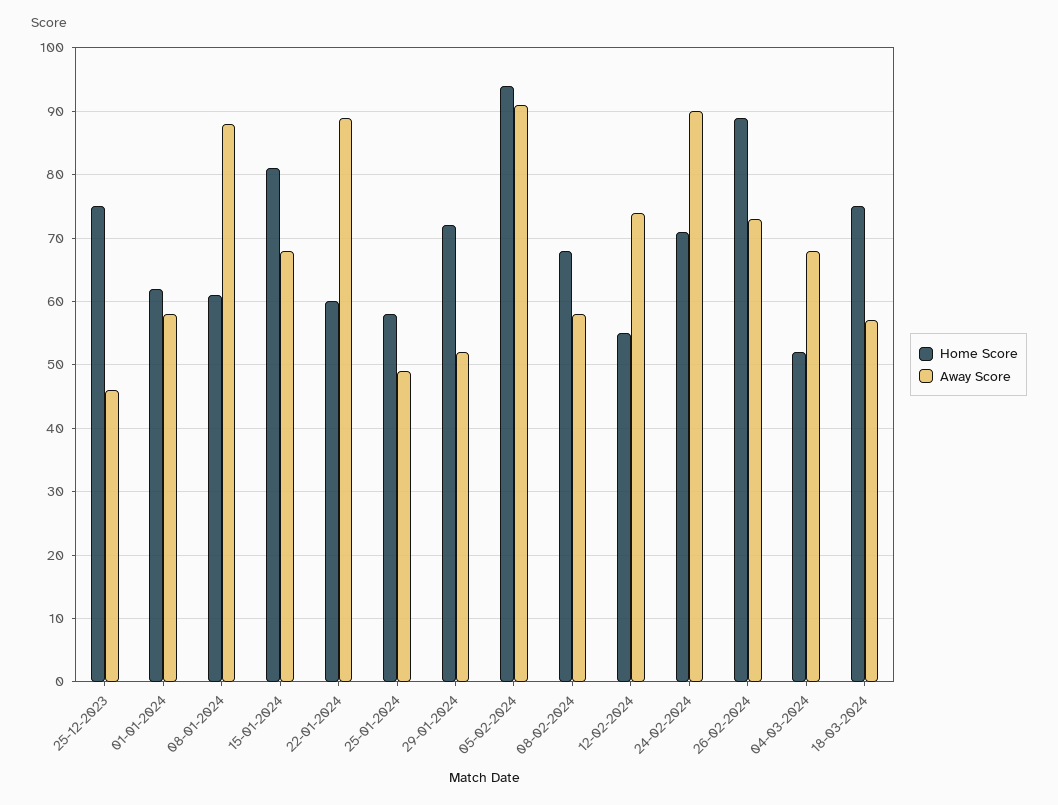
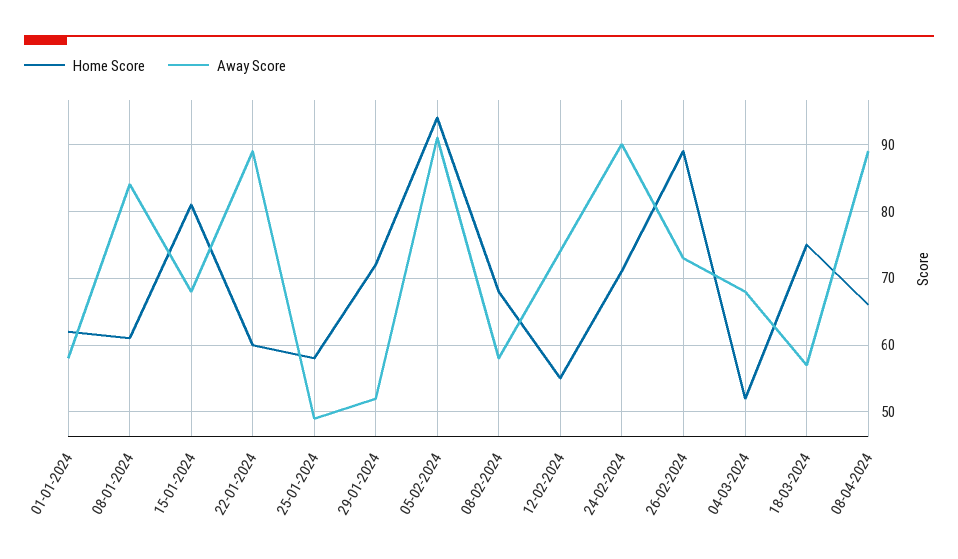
Home Score, 25-12-2023: 75 -> none
Away Score, 25-12-2023: 46 -> none
Away Score, 08-01-2024: 88 -> 84
Home Score, 08-04-2024: none -> 66
Away Score, 08-04-2024: none -> 89

